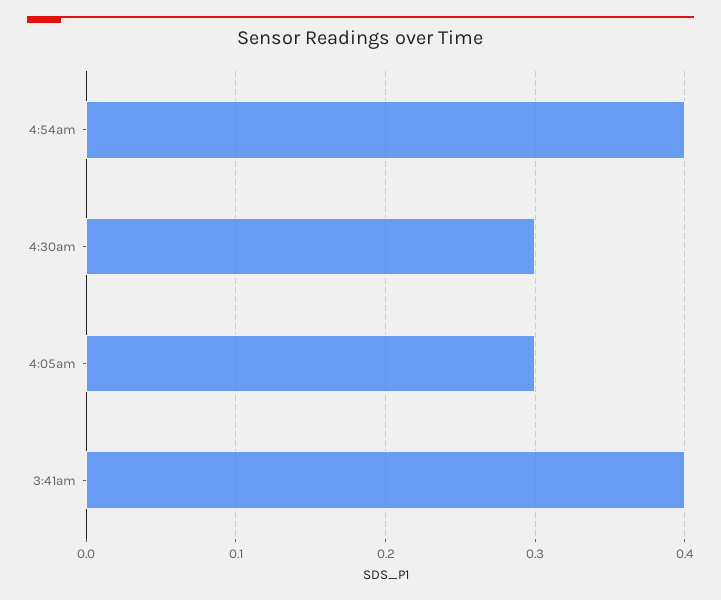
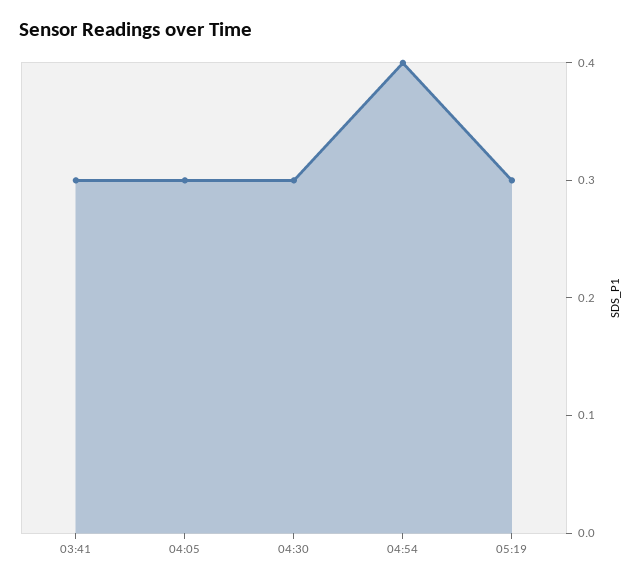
3:41am: 0.4 -> 0.3
05:19: none -> 0.3

